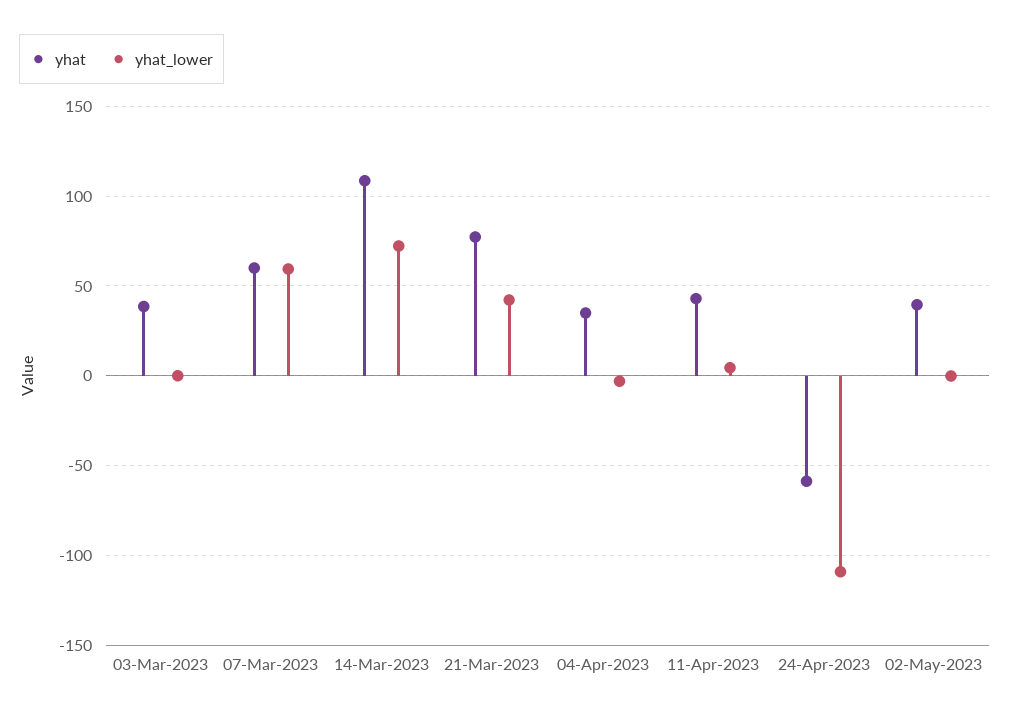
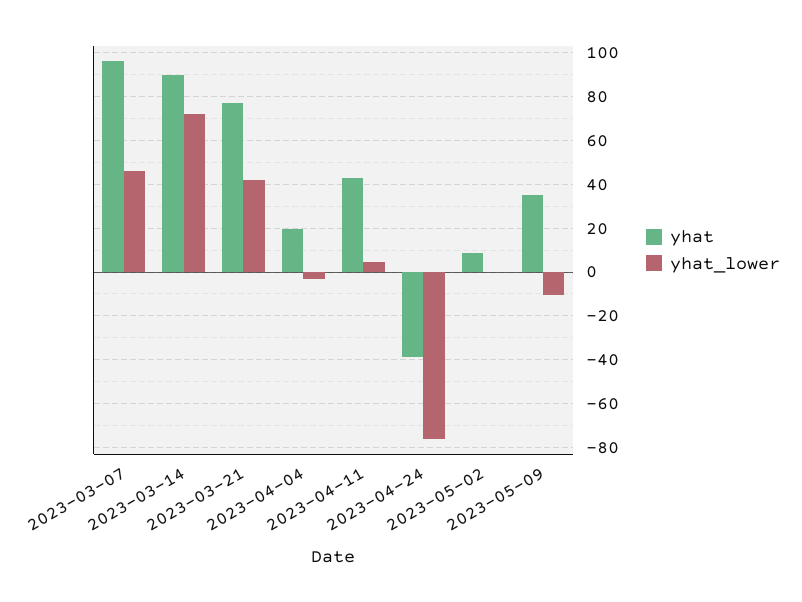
yhat, 03-Mar-2023: 40 -> none
yhat_lower, 03-Mar-2023: 0 -> none
yhat, 07-Mar-2023: 60 -> 95
yhat_lower, 07-Mar-2023: 60 -> 45
yhat, 14-Mar-2023: 110 -> 90
yhat, 04-Apr-2023: 35 -> 20
yhat, 24-Apr-2023: -60 -> -40
yhat_lower, 24-Apr-2023: -110 -> -75
yhat, 02-May-2023: 40 -> 10
yhat, 2023-05-09: none -> 35
yhat_lower, 2023-05-09: none -> -10

